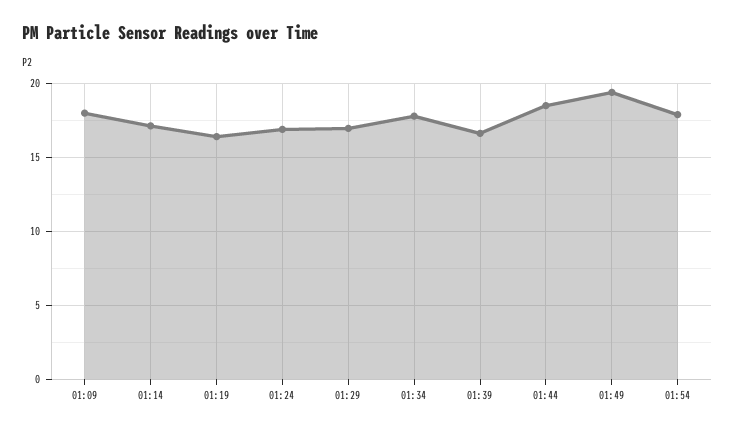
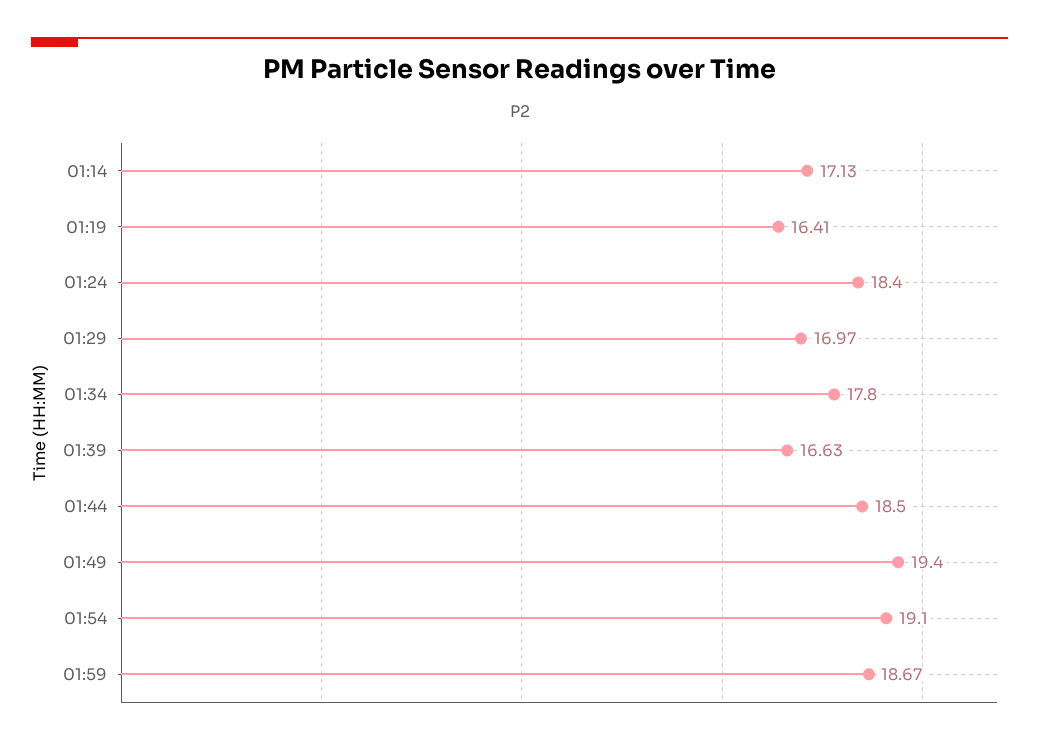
01:09: 18 -> none
01:24: 17 -> 18.4
01:54: 18 -> 19.1
01:59: none -> 18.67

